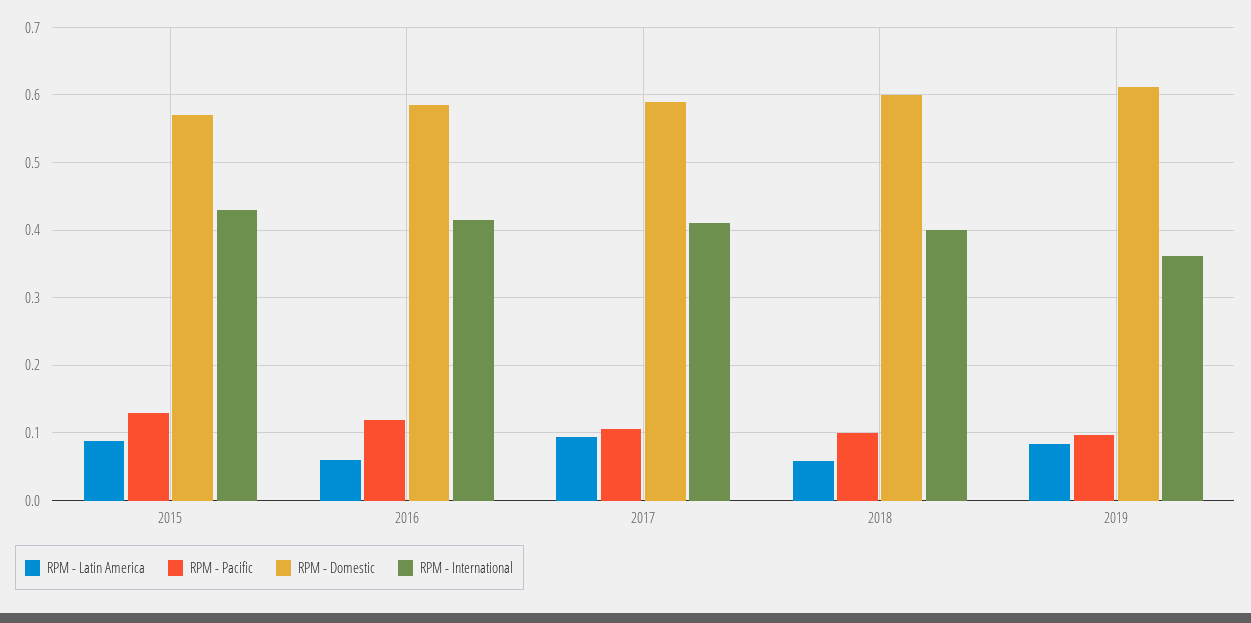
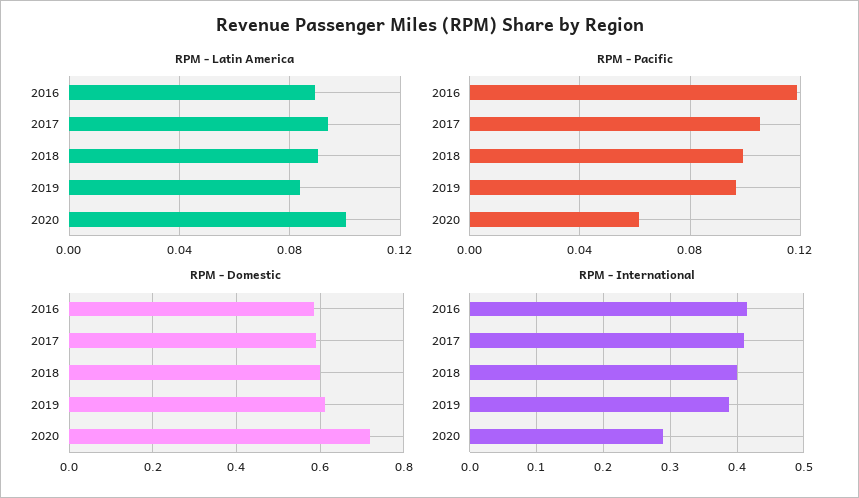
RPM - Latin America, 2015: 0.09 -> none
RPM - Pacific, 2015: 0.13 -> none
RPM - Domestic, 2015: 0.57 -> none
RPM - International, 2015: 0.43 -> none
RPM - Latin America, 2016: 0.06 -> 0.09
RPM - Latin America, 2018: 0.06 -> 0.09
RPM - International, 2019: 0.36 -> 0.39
RPM - Latin America, 2020: none -> 0.1
RPM - Pacific, 2020: none -> 0.06
RPM - Domestic, 2020: none -> 0.72
RPM - International, 2020: none -> 0.29

